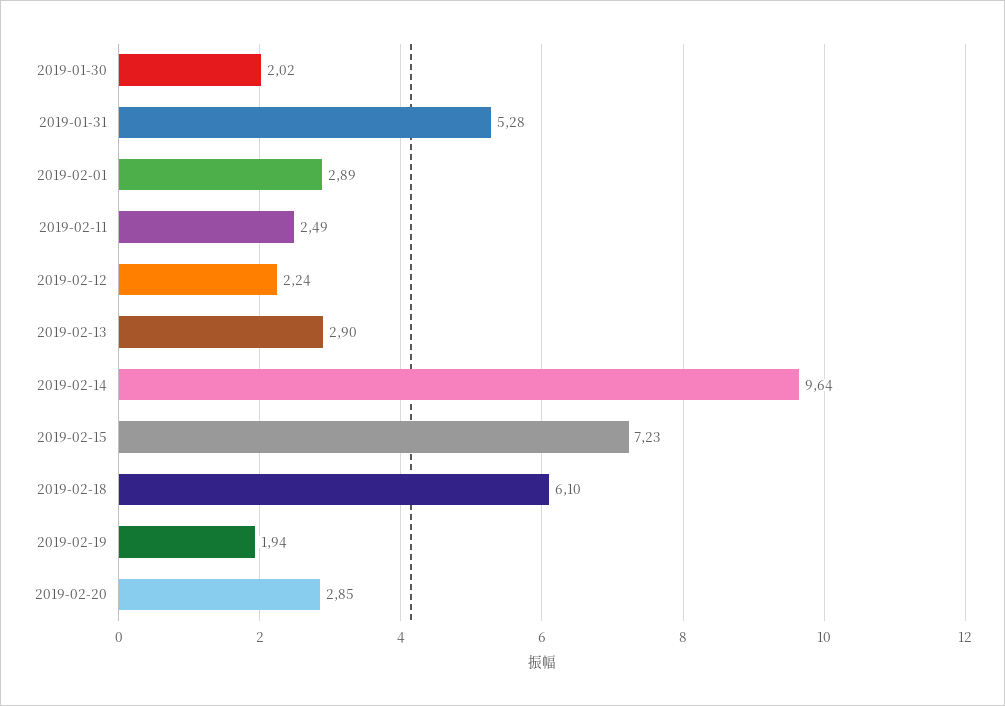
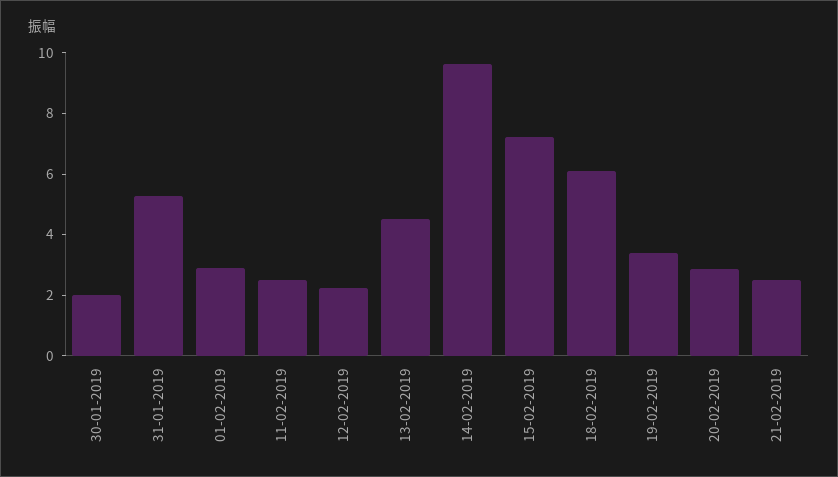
2019-02-13: 2.9 -> 4.5
2019-02-19: 1.94 -> 3.5
21-02-2019: none -> 2.5

